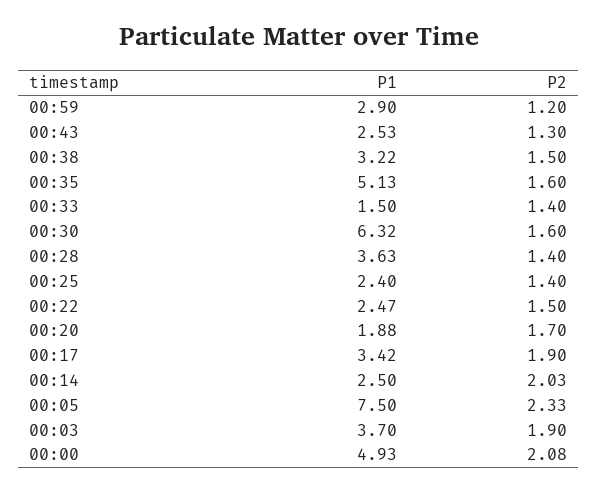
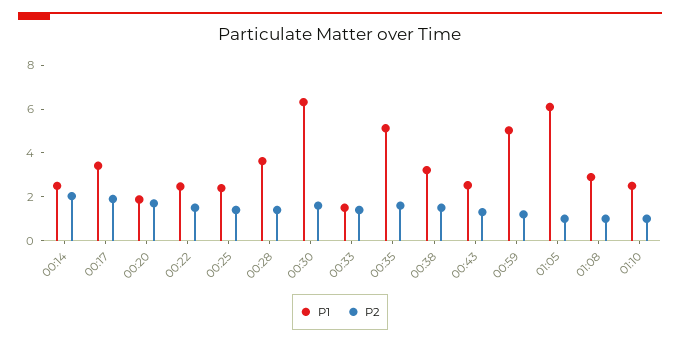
P1, 00:59: 2.9 -> 5
P1, 00:05: 7.5 -> none
P2, 00:05: 2.33 -> none
P1, 00:03: 3.7 -> none
P2, 00:03: 1.9 -> none
P1, 00:00: 4.93 -> none
P2, 00:00: 2.08 -> none
P1, 01:05: none -> 6
P2, 01:05: none -> 1
P1, 01:08: none -> 3
P2, 01:08: none -> 1
P1, 01:10: none -> 2.5
P2, 01:10: none -> 1

